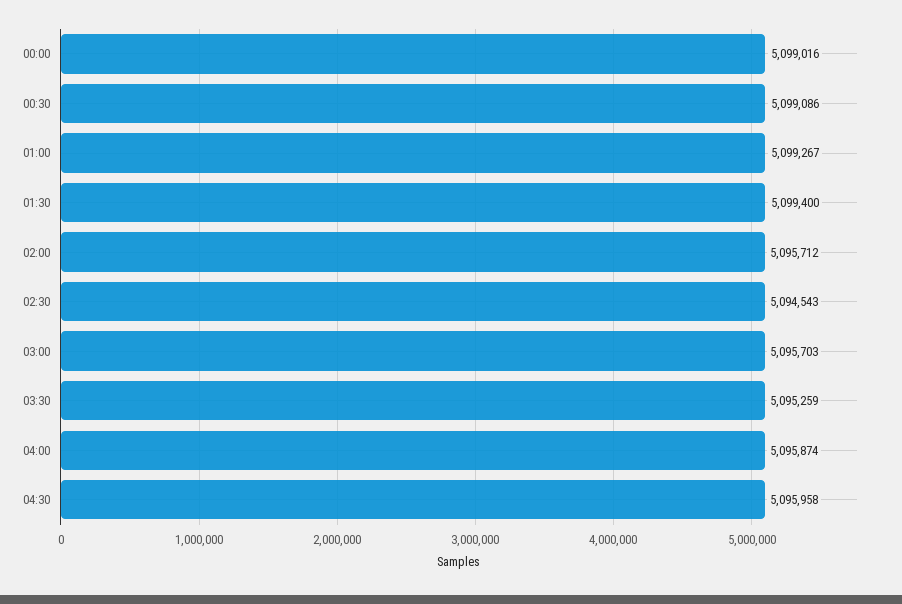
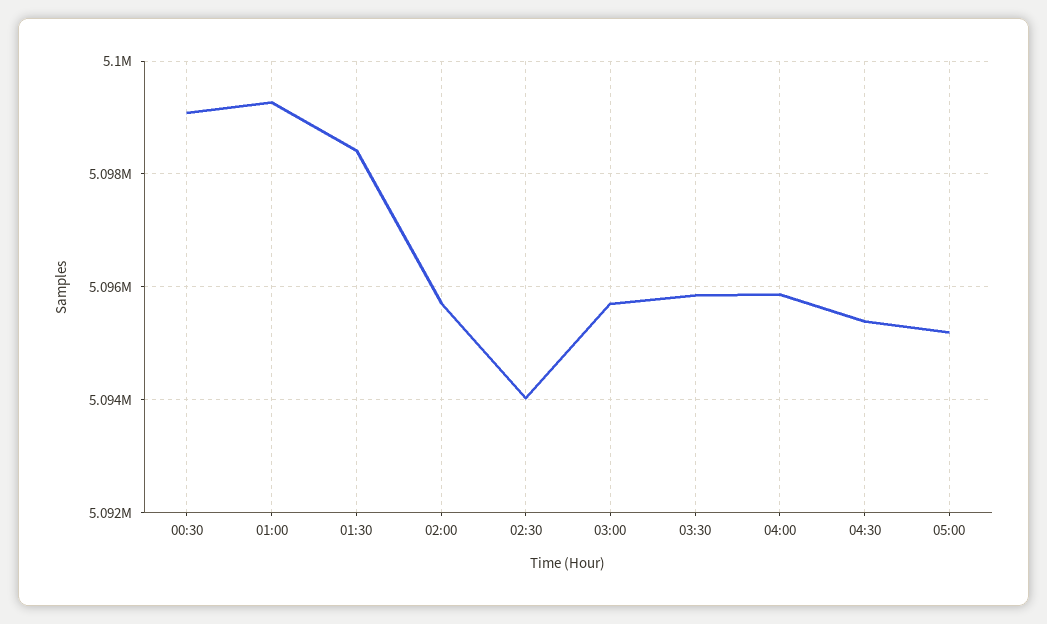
00:00: 5099016 -> none
01:30: 5099400 -> 5098400
02:30: 5094543 -> 5094000
03:30: 5095259 -> 5095800
04:30: 5095958 -> 5095400
05:00: none -> 5095200

